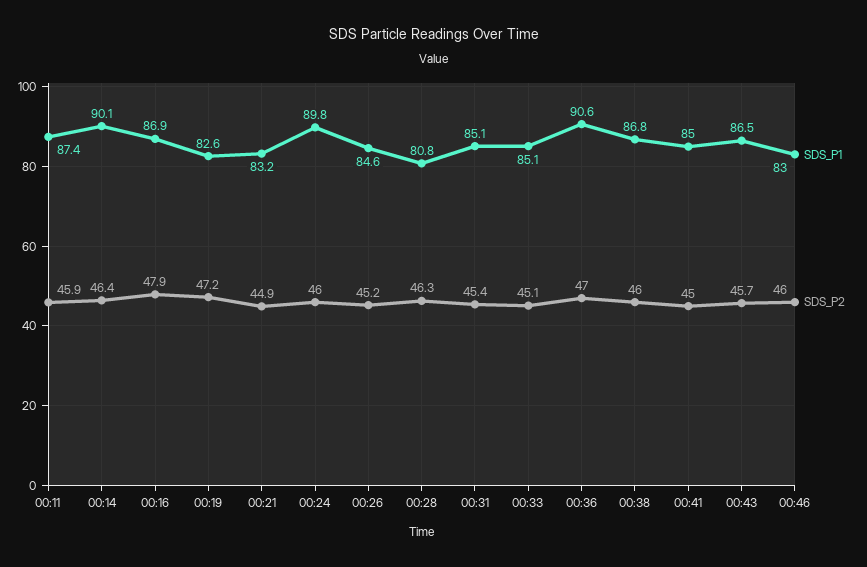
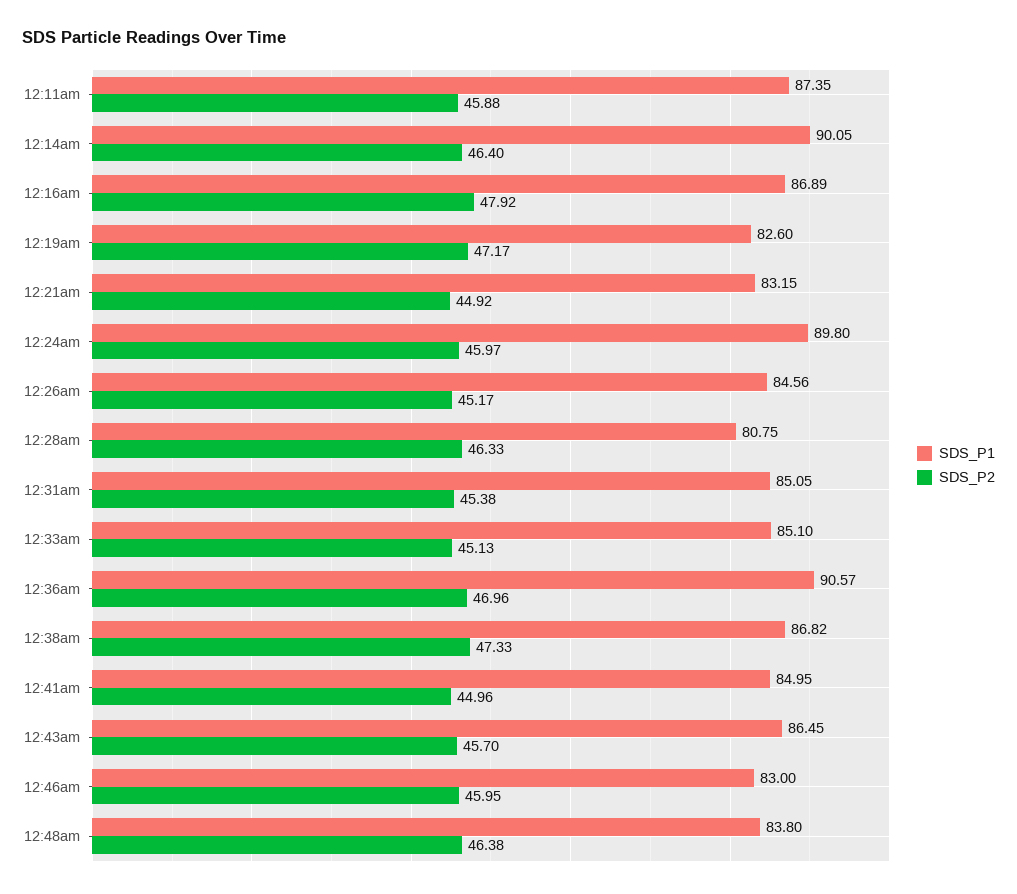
SDS_P2, 00:38: 46 -> 47.33
SDS_P1, 12:48am: none -> 83.8
SDS_P2, 12:48am: none -> 46.38

